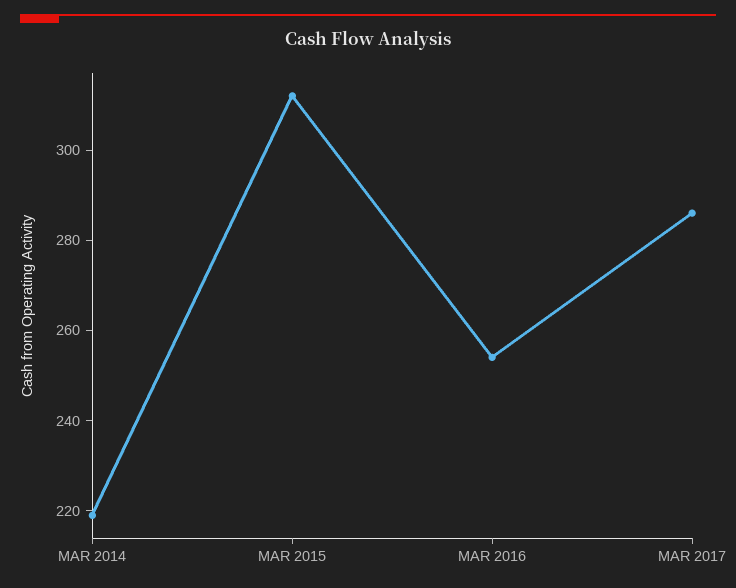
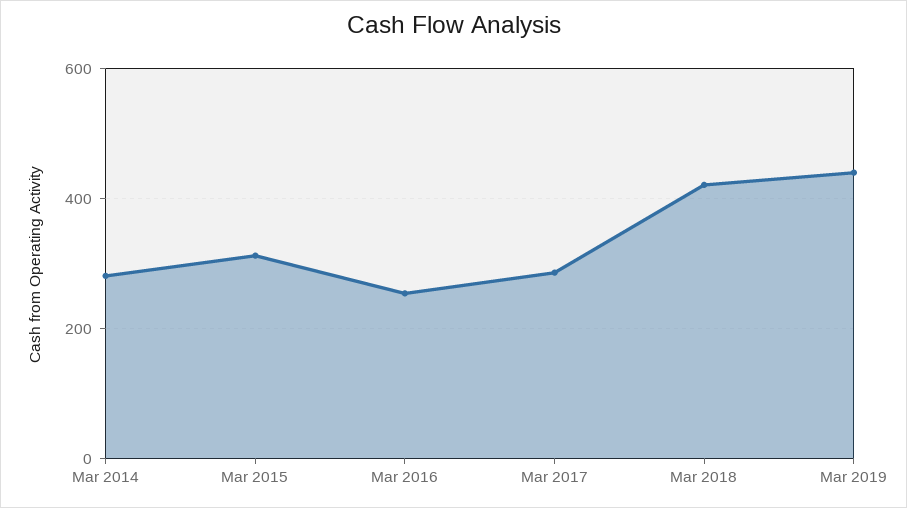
MAR 2014: 220 -> 280
Mar 2018: none -> 420
Mar 2019: none -> 440

